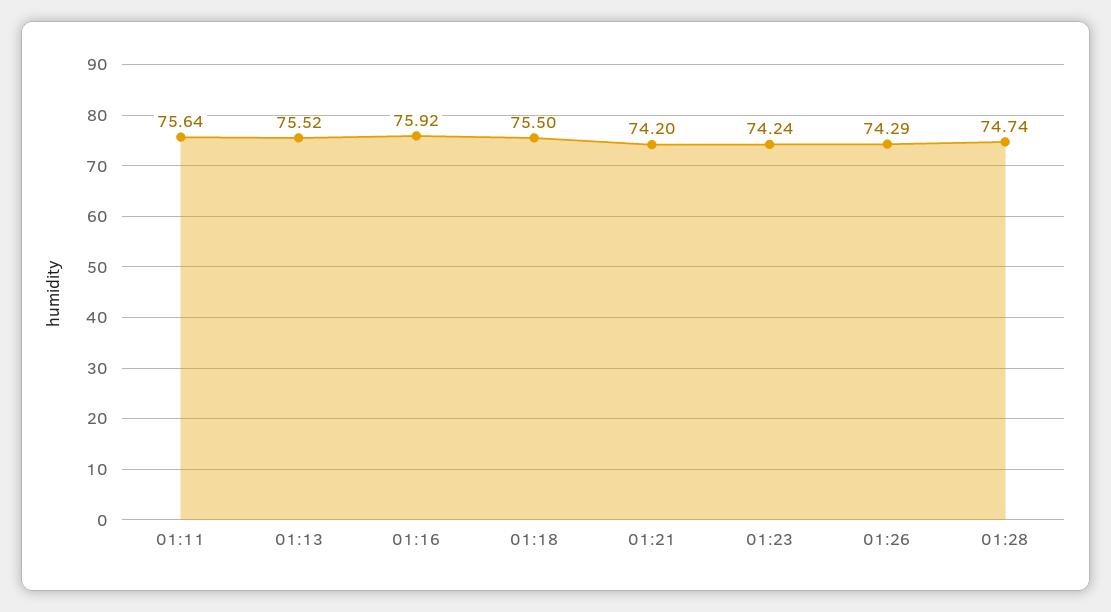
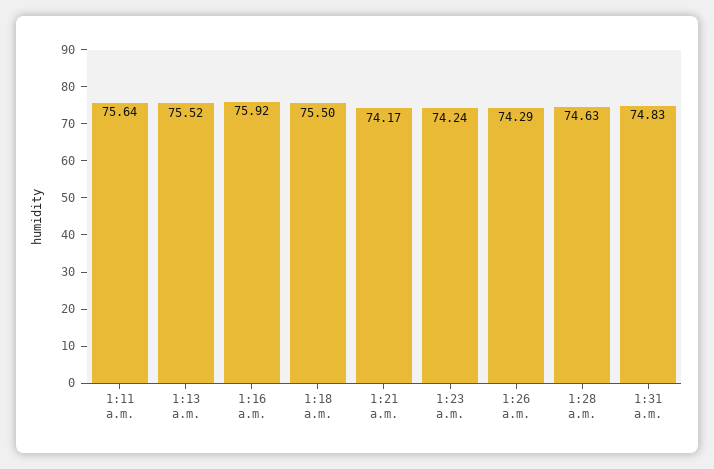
01:21: 74.2 -> 74.17
01:28: 74.74 -> 74.63
1:31 a.m.: none -> 74.83

